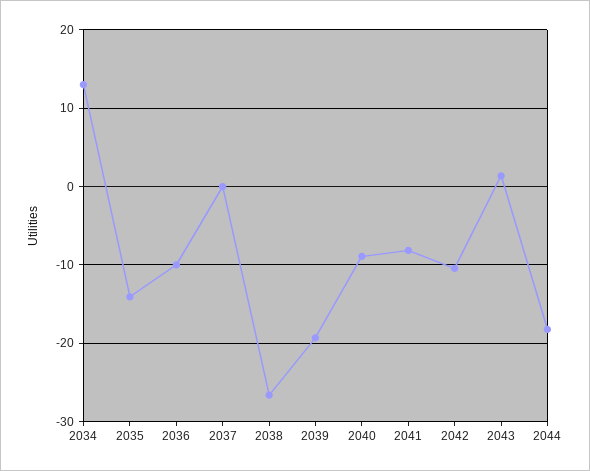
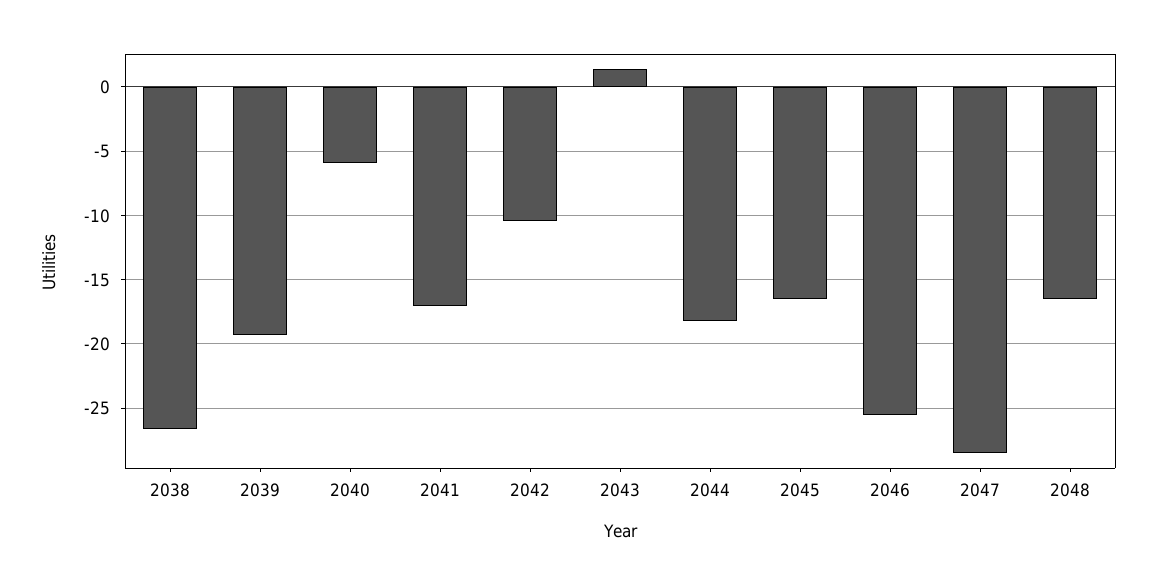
2034: 13 -> none
2035: -14 -> none
2036: -10 -> none
2037: 0 -> none
2040: -9 -> -6
2041: -8 -> -17
2045: none -> -16.5
2046: none -> -25.5
2047: none -> -28.5
2048: none -> -16.5

